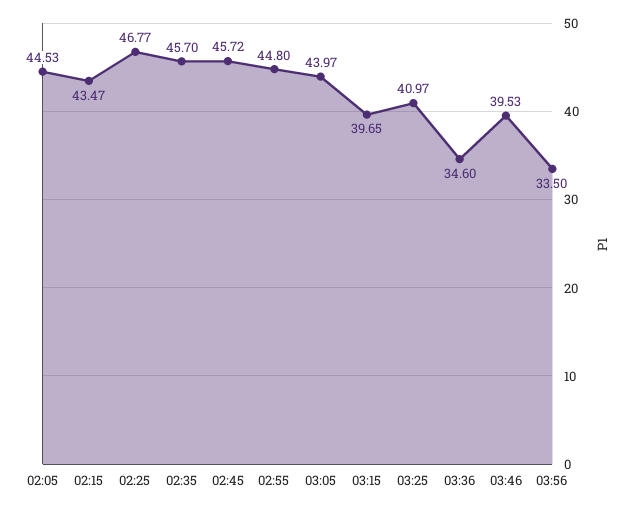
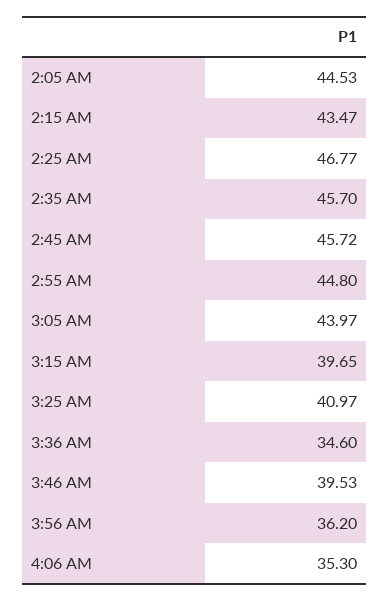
03:56: 33.5 -> 36.2
4:06 AM: none -> 35.3

